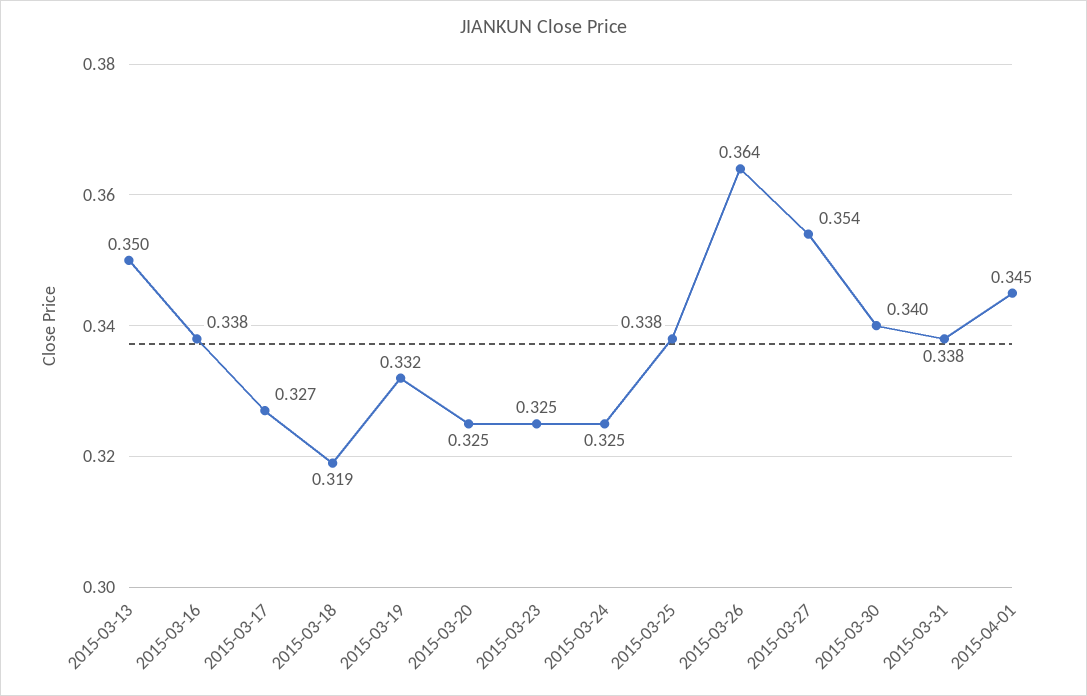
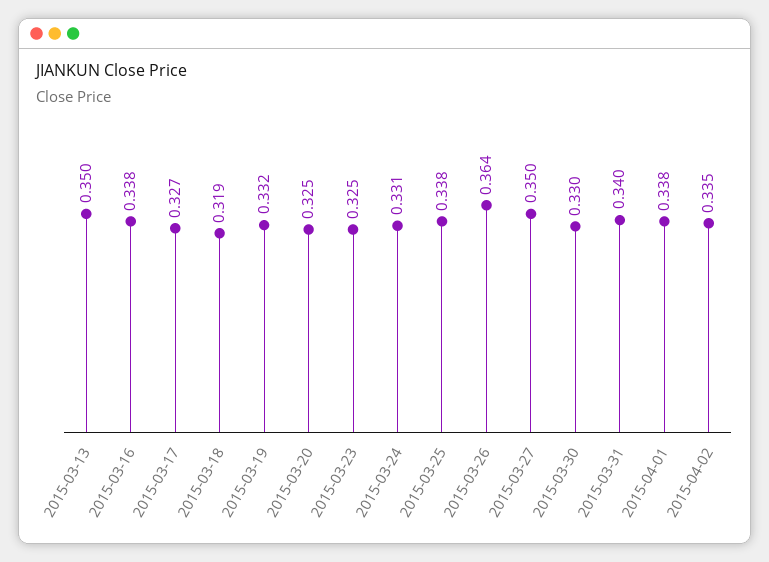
2015-03-24: 0.325 -> 0.331
2015-03-27: 0.354 -> 0.35
2015-03-30: 0.34 -> 0.33
2015-03-31: 0.338 -> 0.34
2015-04-01: 0.345 -> 0.338
2015-04-02: none -> 0.335

